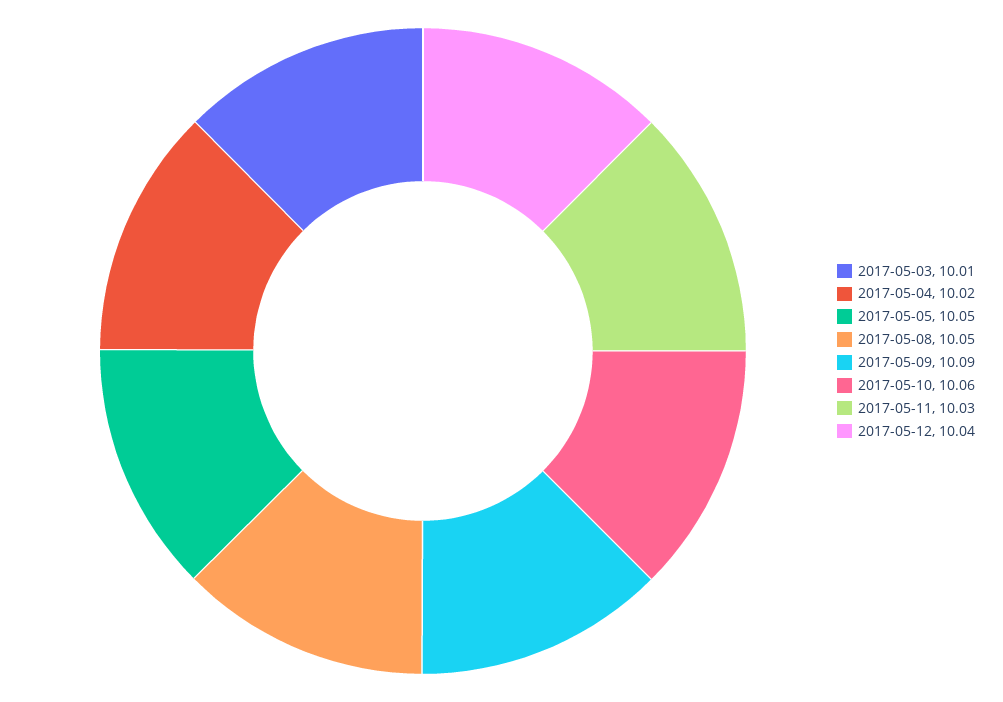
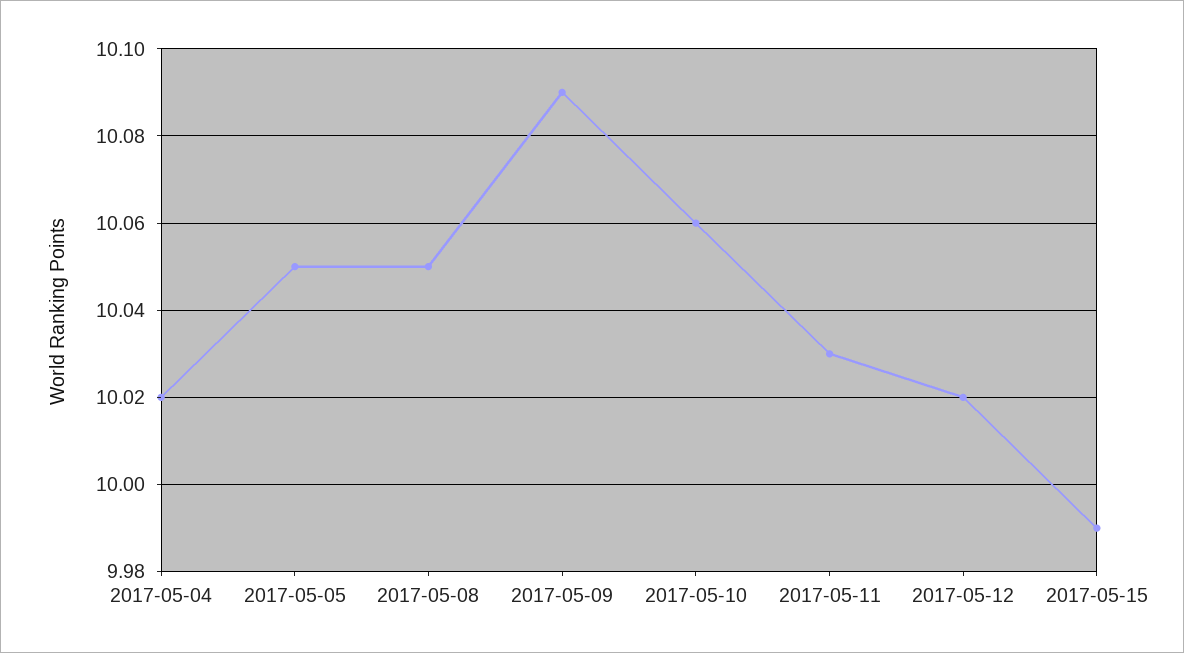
2017-05-03: 10.01 -> none
2017-05-12: 10.04 -> 10.02
2017-05-15: none -> 9.99

